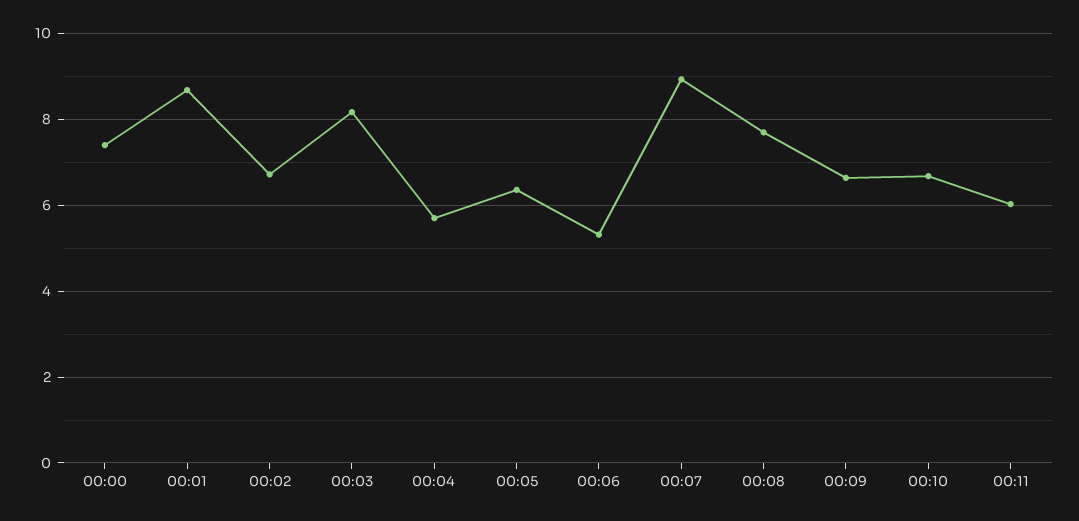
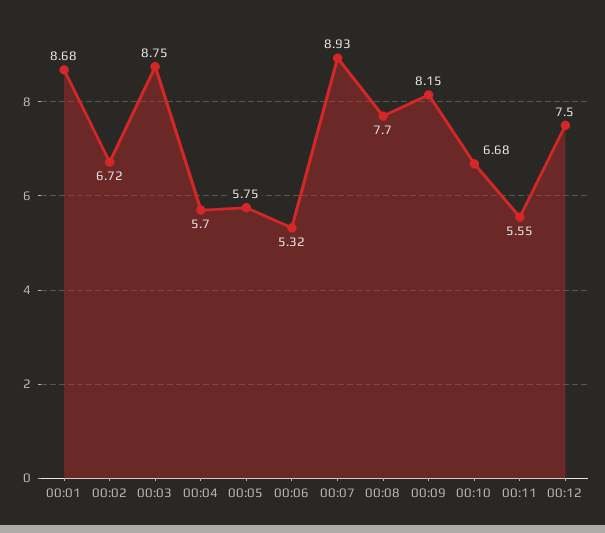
00:00: 7.4 -> none
00:03: 8.2 -> 8.75
00:05: 6.4 -> 5.75
00:09: 6.6 -> 8.15
00:11: 6 -> 5.55
00:12: none -> 7.5

